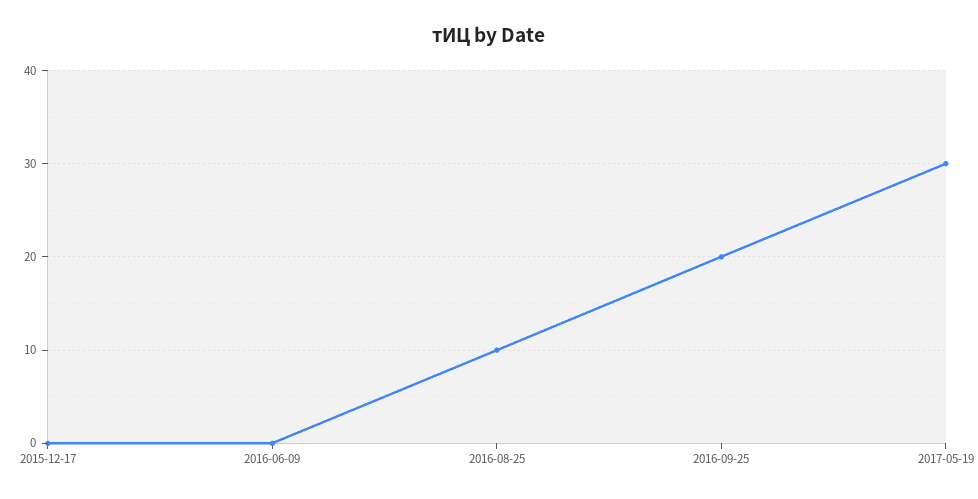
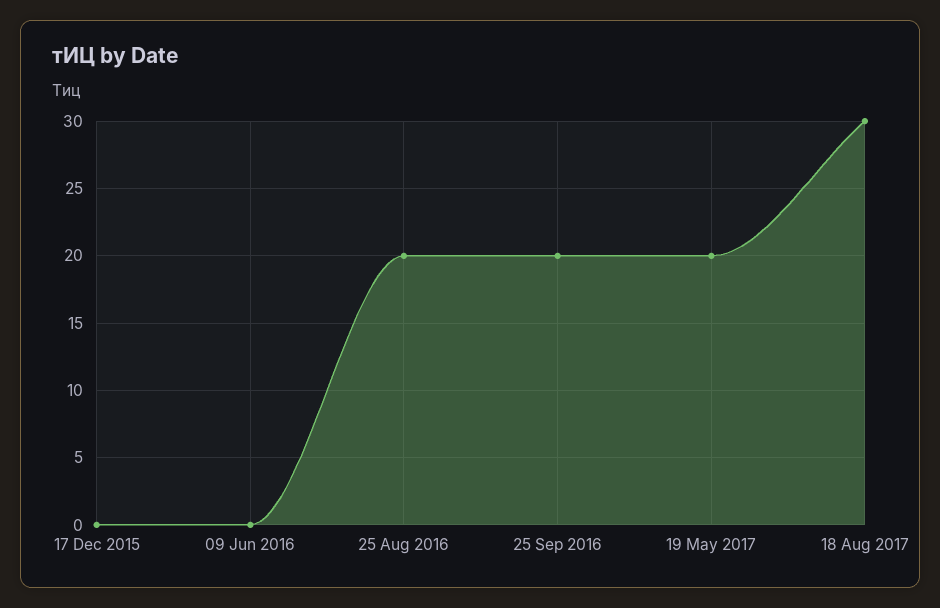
2016-08-25: 10 -> 20
2017-05-19: 30 -> 20
18 Aug 2017: none -> 30

